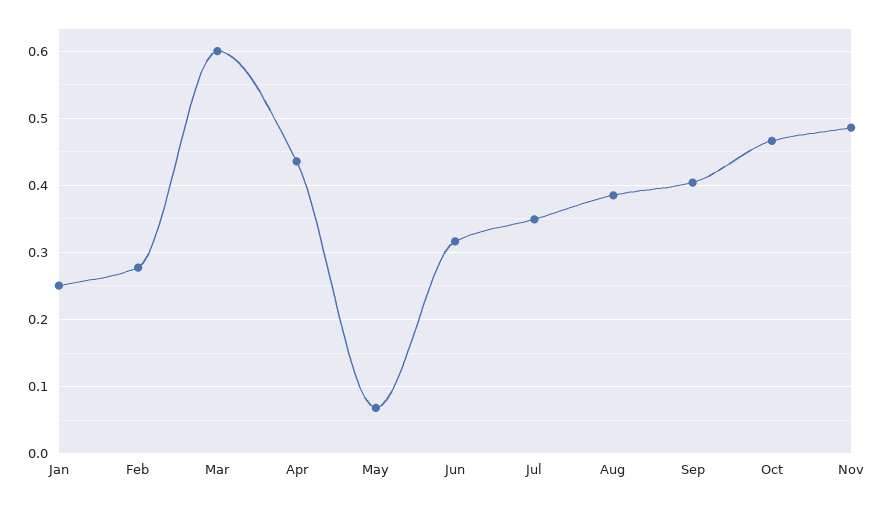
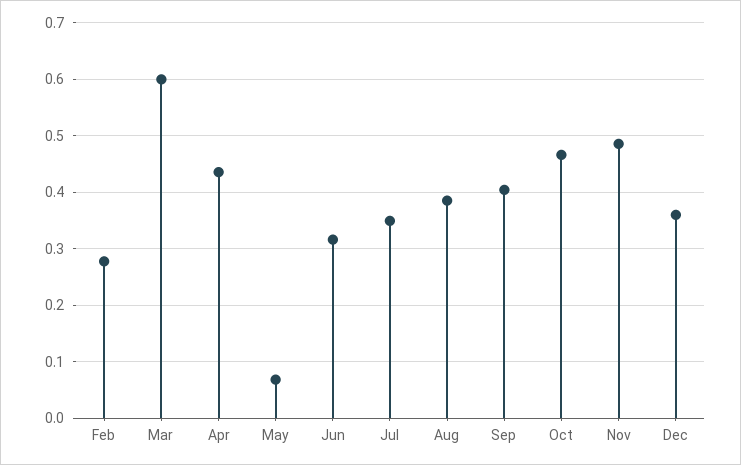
Jan: 0.25 -> none
Dec: none -> 0.36

